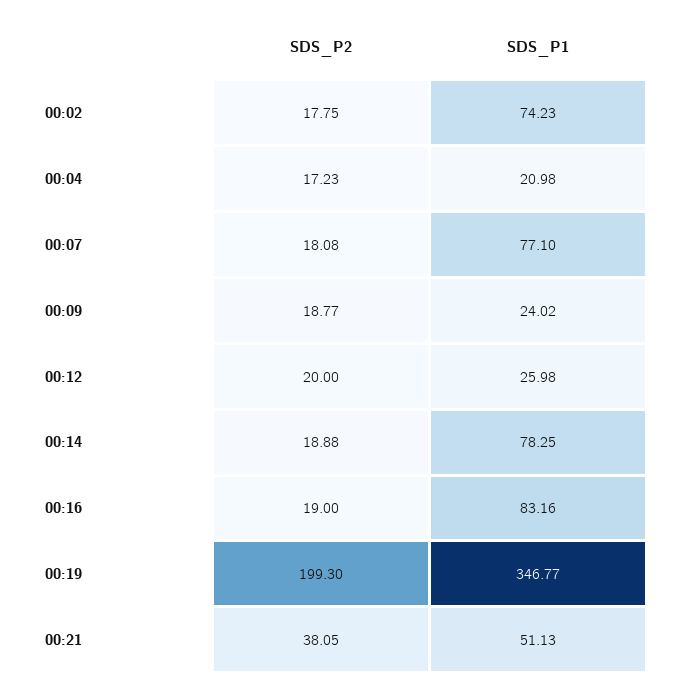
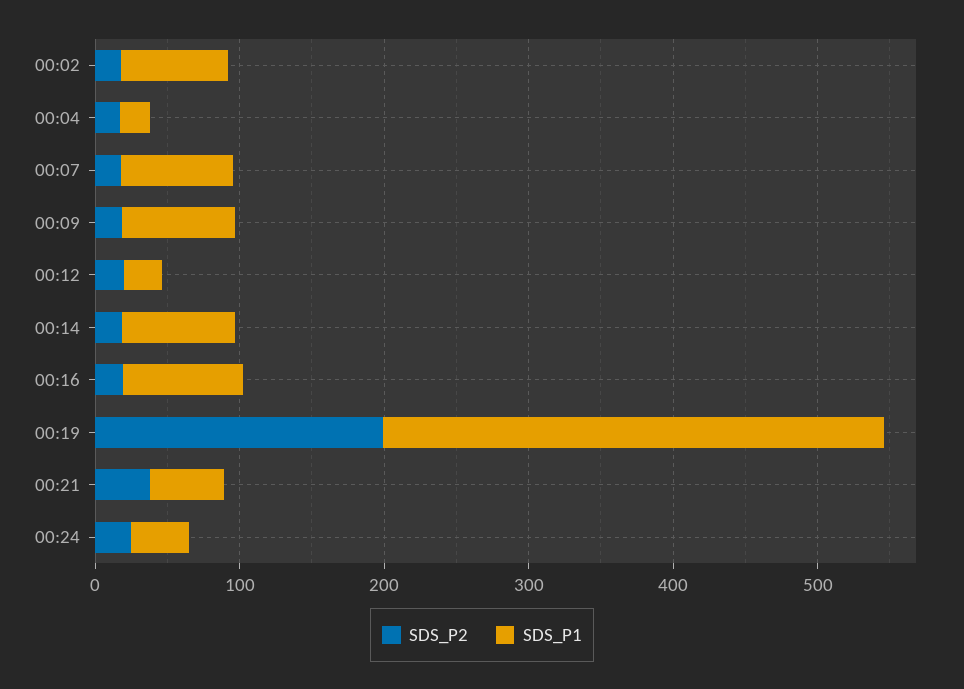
SDS_P1, 00:09: 24.02 -> 80
SDS_P2, 00:24: none -> 20
SDS_P1, 00:24: none -> 40

